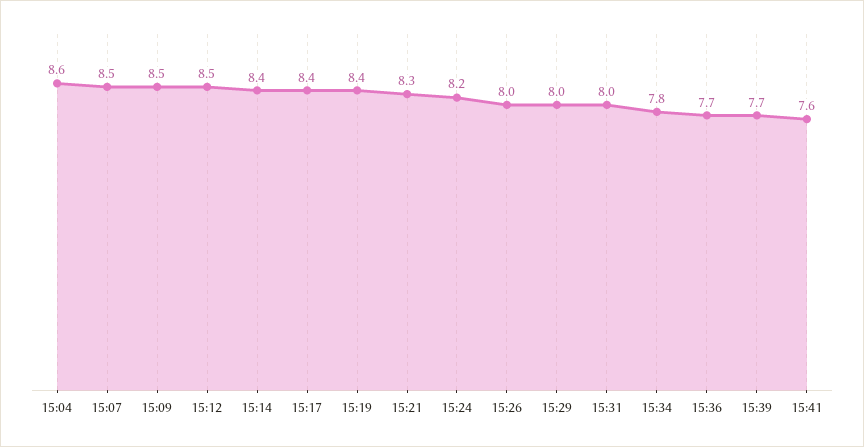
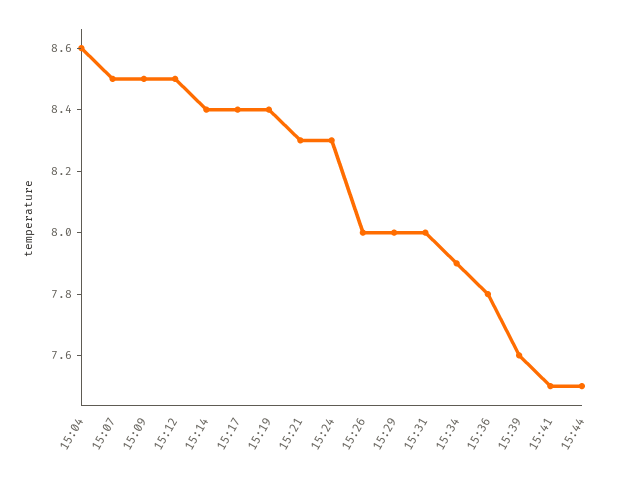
15:24: 8.2 -> 8.3
15:34: 7.8 -> 7.9
15:36: 7.7 -> 7.8
15:39: 7.7 -> 7.6
15:41: 7.6 -> 7.5
15:44: none -> 7.5

